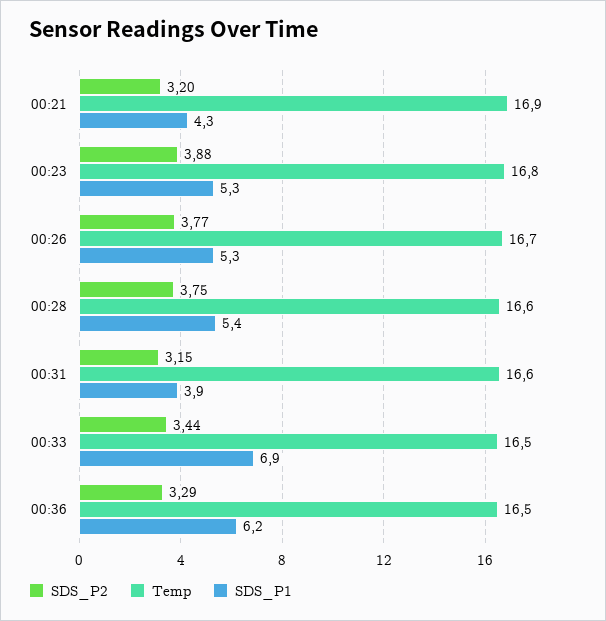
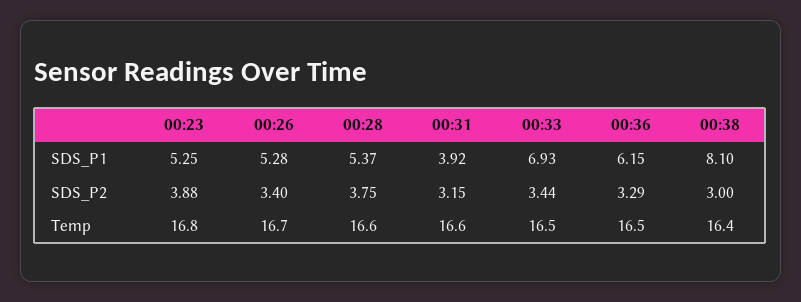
SDS_P2, 00:21: 3.2 -> none
Temp, 00:21: 16.9 -> none
SDS_P1, 00:21: 4.3 -> none
SDS_P2, 00:26: 3.77 -> 3.4
SDS_P1, 00:38: none -> 8.1
SDS_P2, 00:38: none -> 3
Temp, 00:38: none -> 16.4

